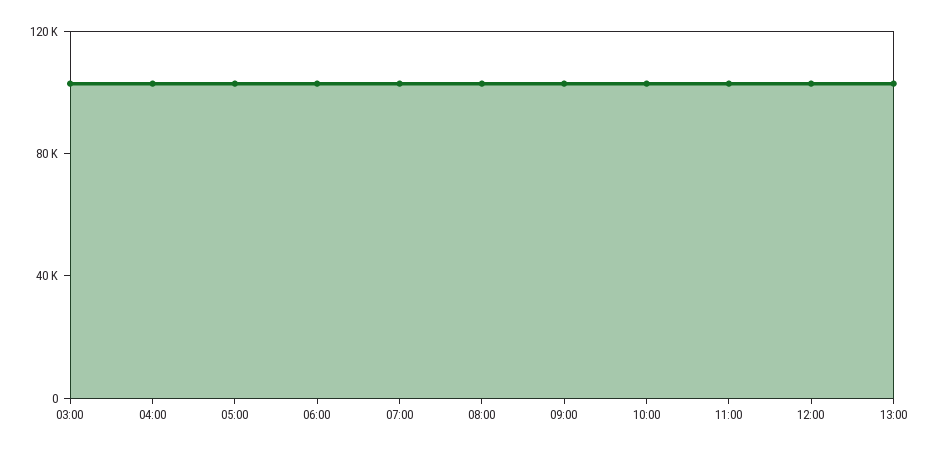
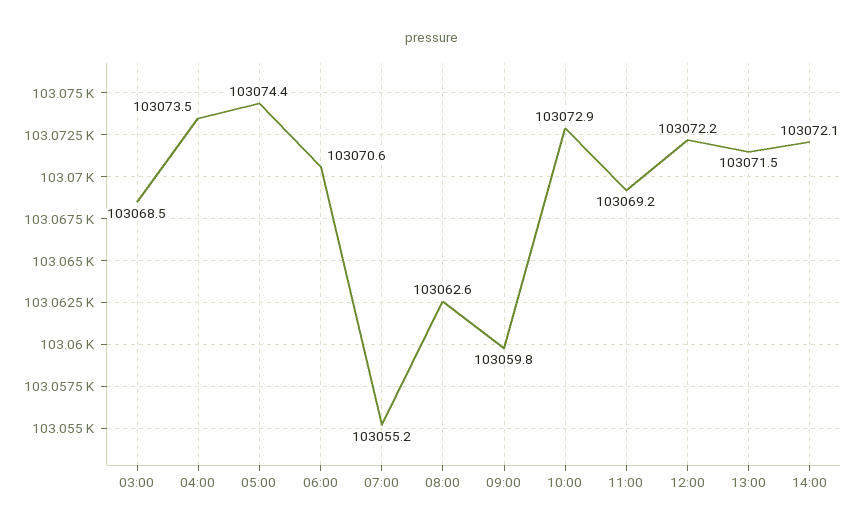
14:00: none -> 103072.1

